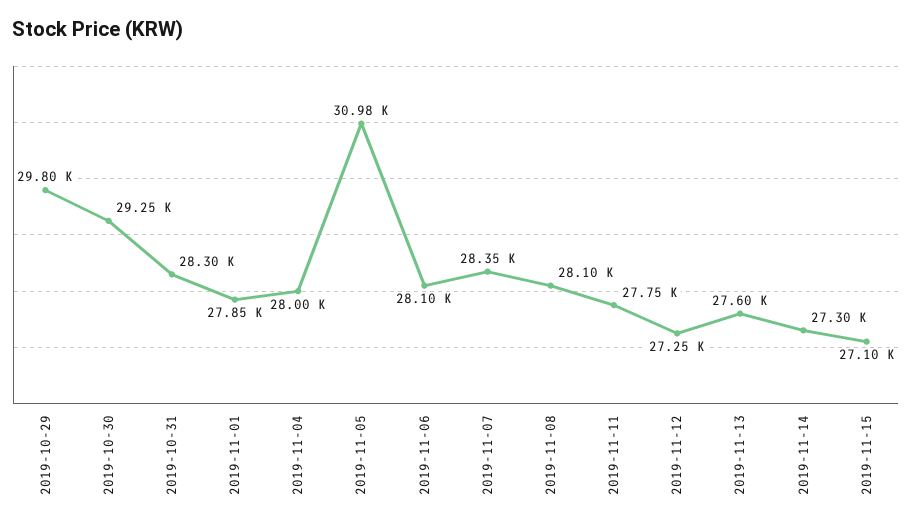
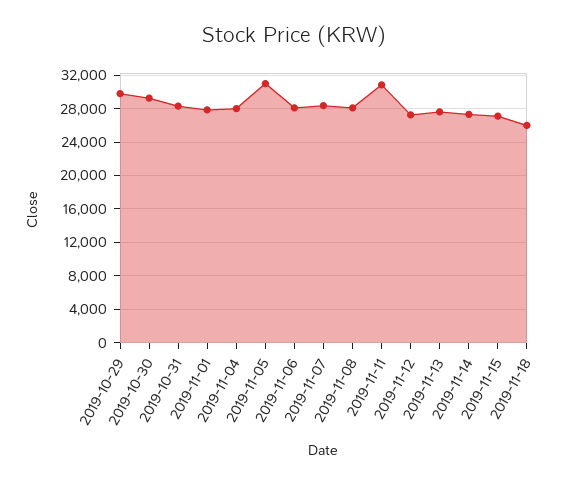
2019-11-11: 27750 -> 31000
2019-11-18: none -> 26000

